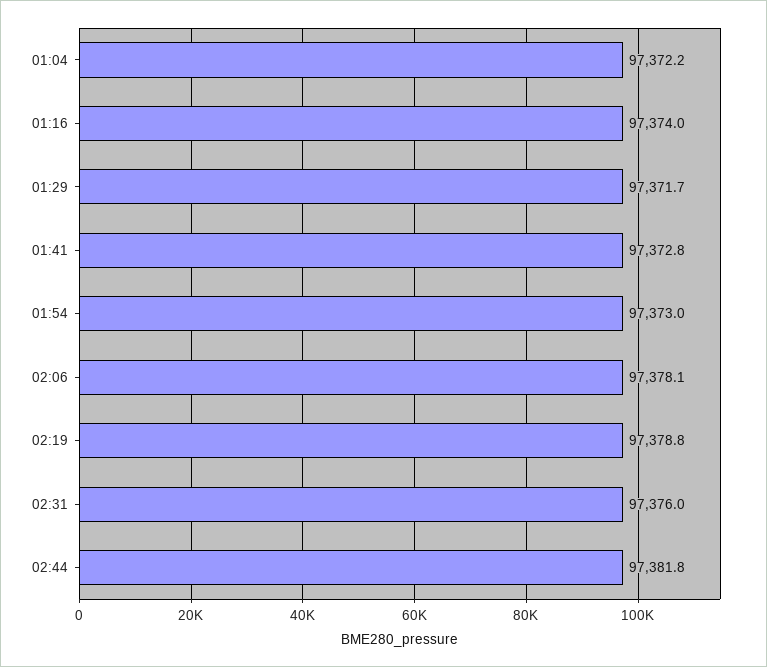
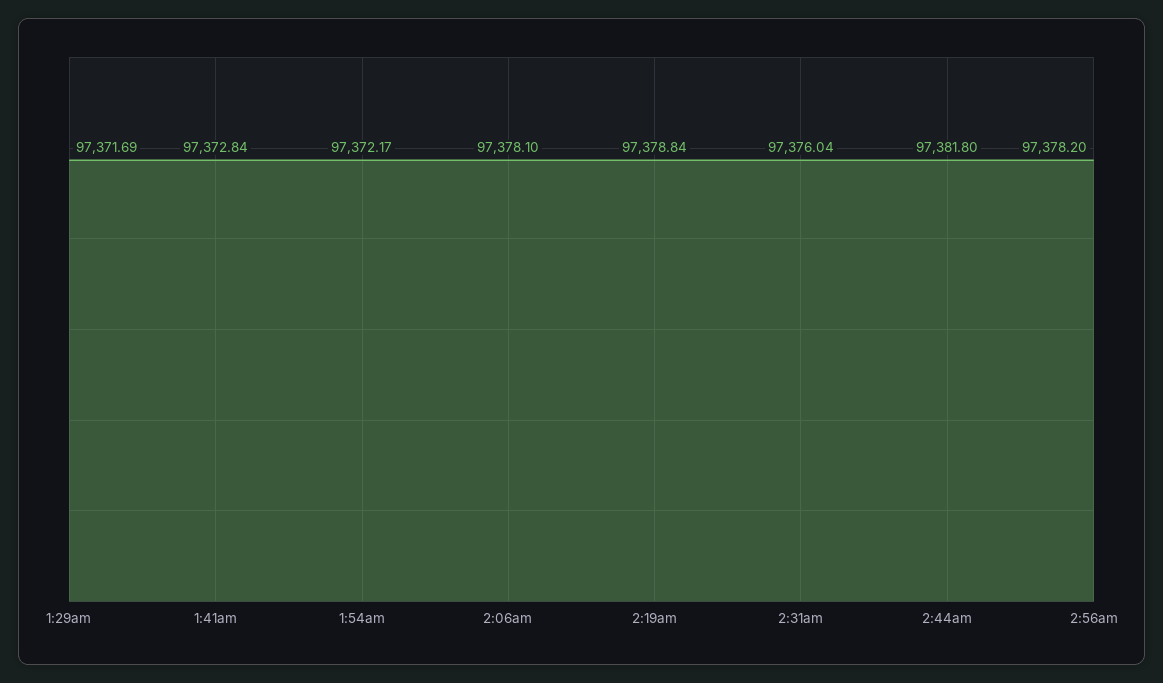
01:04: 97372.2 -> none
01:16: 97374 -> none
01:54: 97373 -> 97372.17
2:56am: none -> 97378.2

